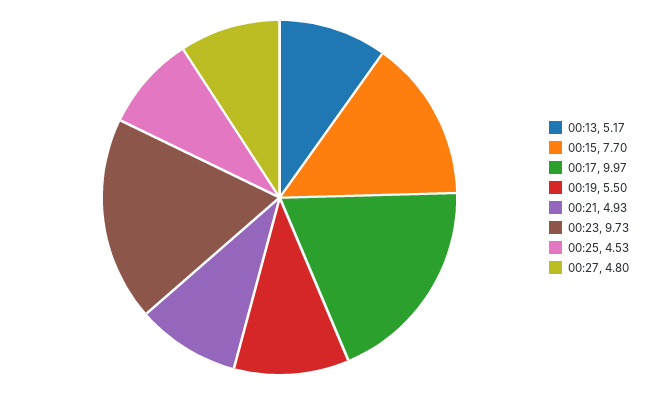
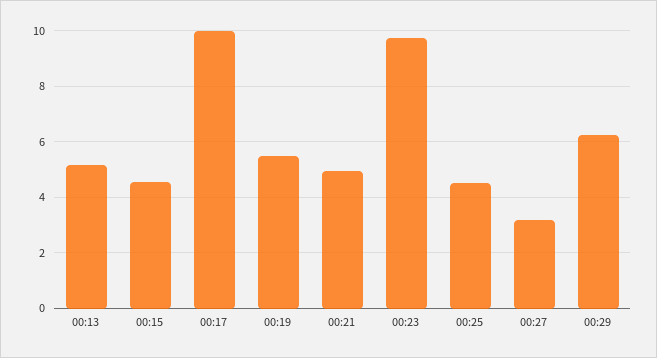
00:15: 7.7 -> 4.5
00:27: 4.8 -> 3.25
00:29: none -> 6.25

